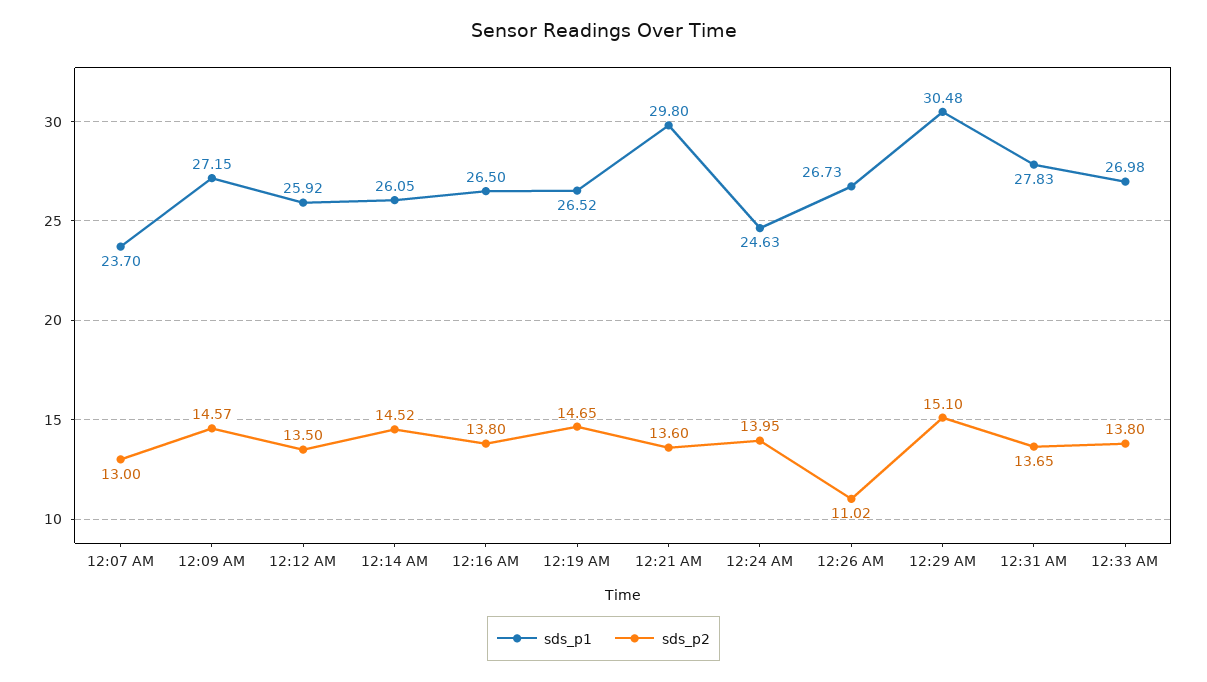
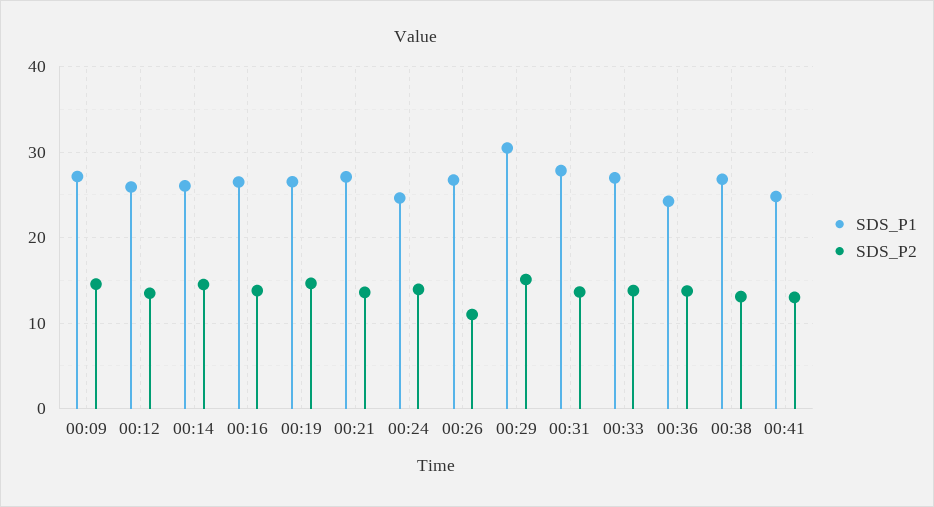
sds_p1, 12:07 AM: 23.7 -> none
sds_p2, 12:07 AM: 13 -> none
sds_p1, 12:21 AM: 29.8 -> 27
sds_p1, 00:36: none -> 24
sds_p2, 00:36: none -> 14
sds_p1, 00:38: none -> 27
sds_p2, 00:38: none -> 13
sds_p1, 00:41: none -> 25
sds_p2, 00:41: none -> 13

